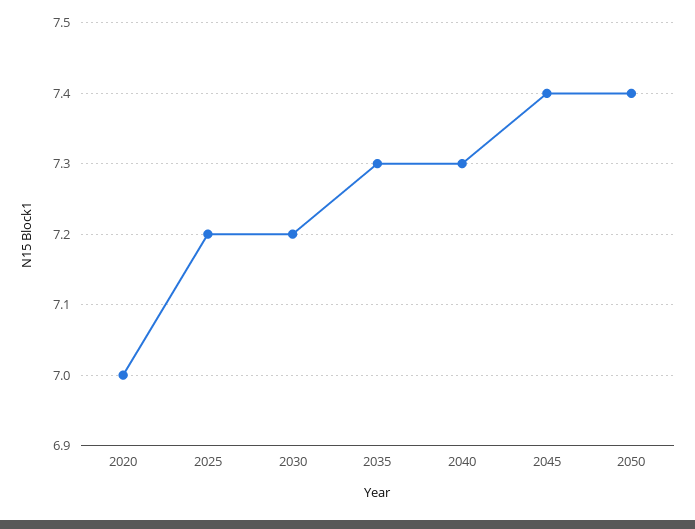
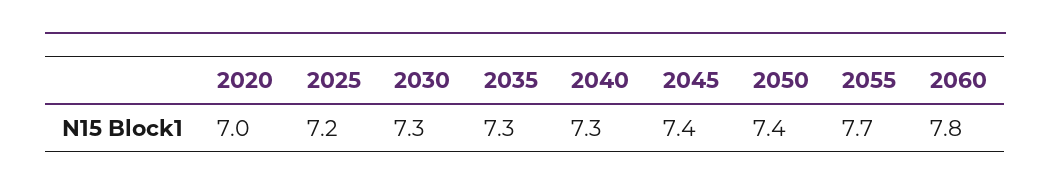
2030: 7.2 -> 7.3
2055: none -> 7.7
2060: none -> 7.8

